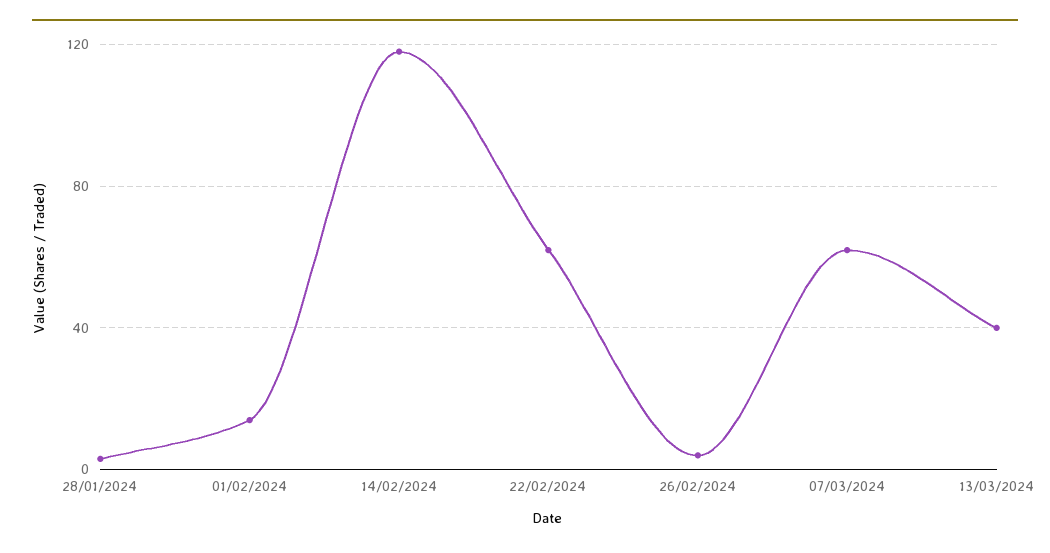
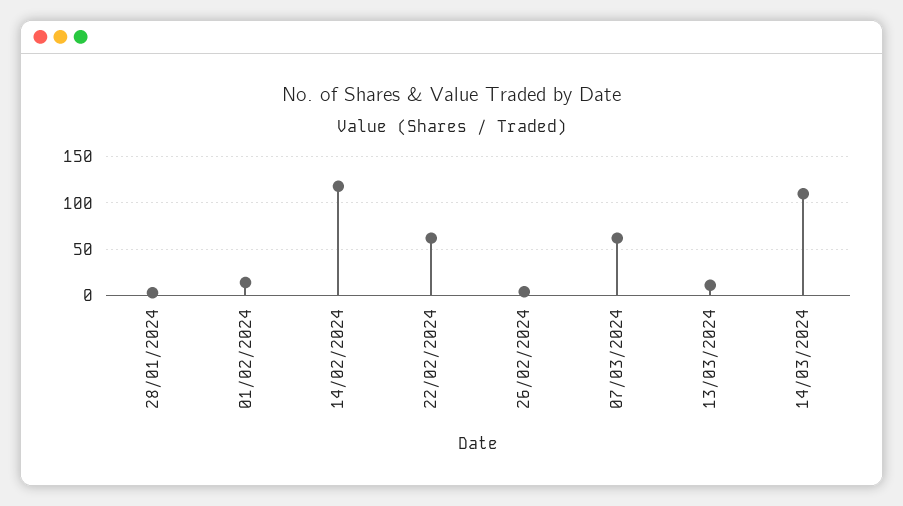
13/03/2024: 40 -> 10
14/03/2024: none -> 110

